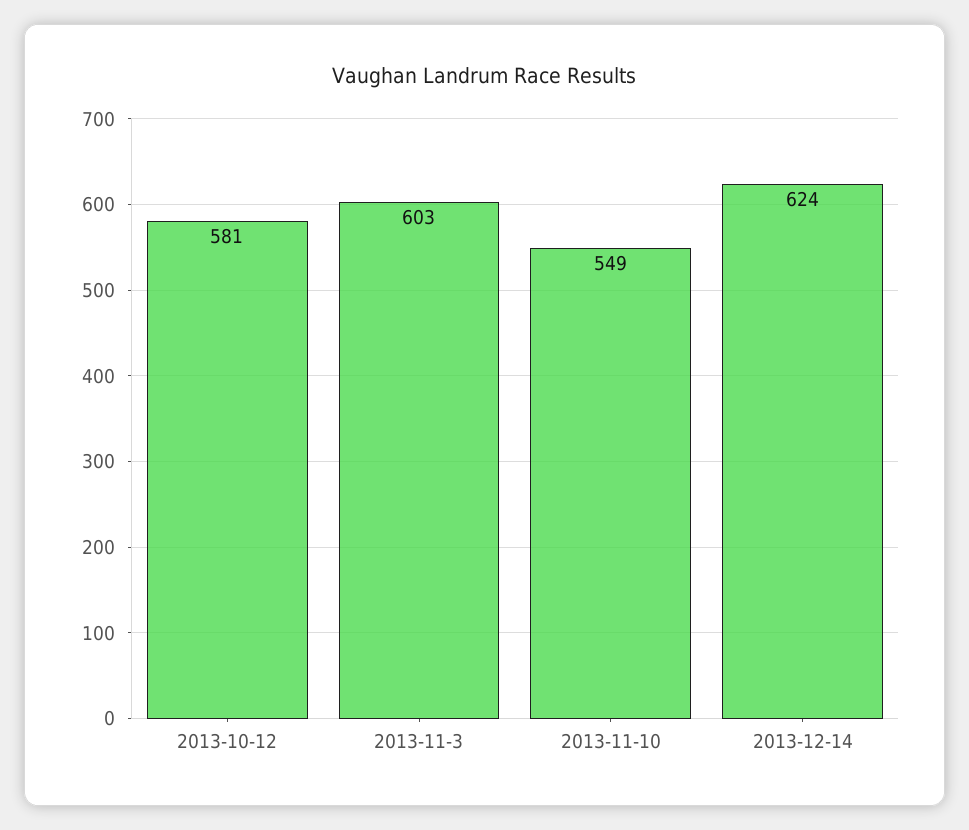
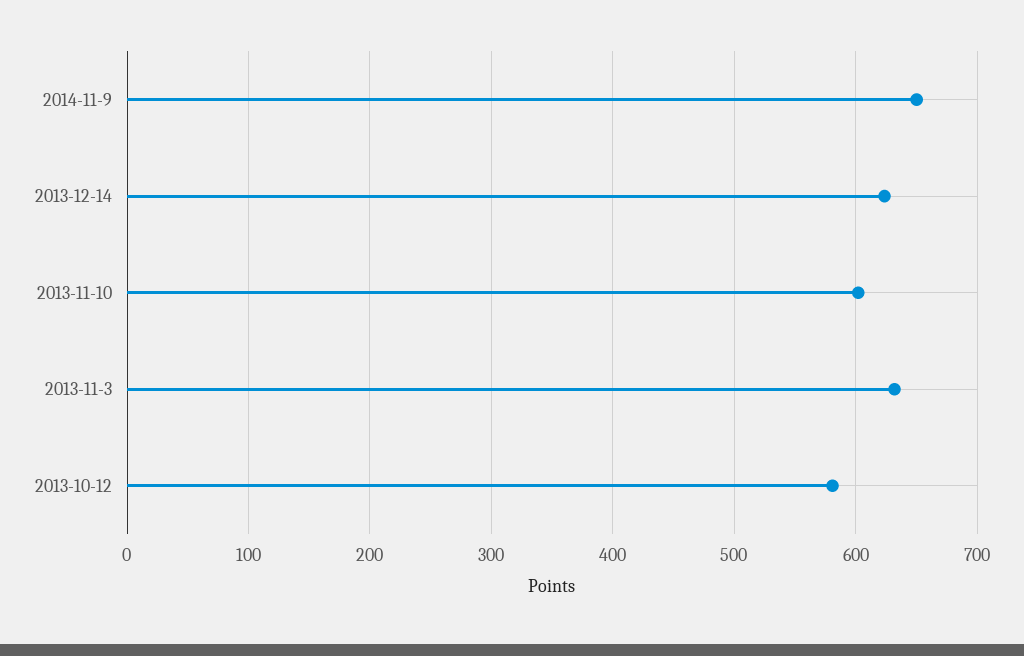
2013-11-3: 603 -> 630
2013-11-10: 549 -> 600
2014-11-9: none -> 650

